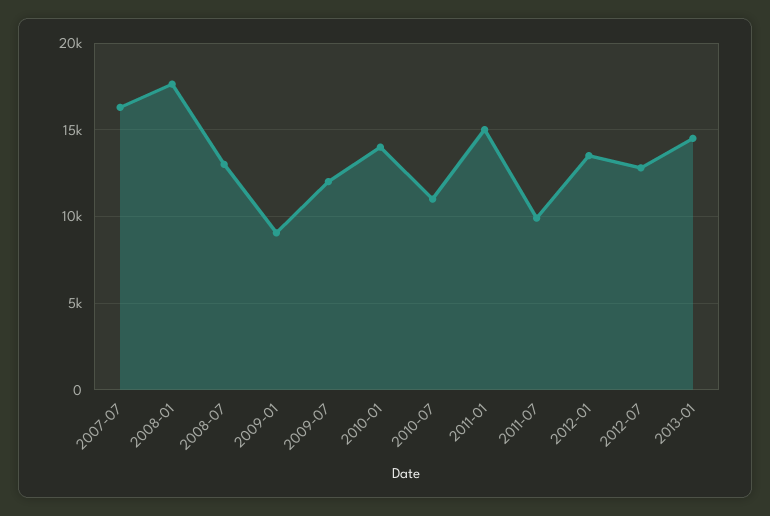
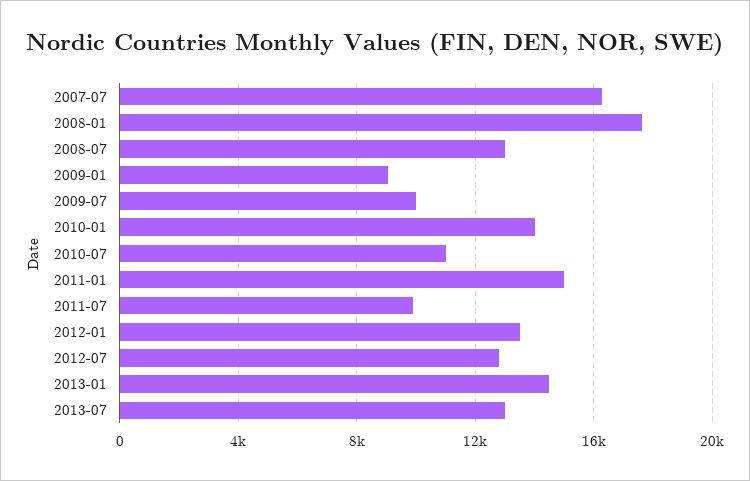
2009-07: 12000 -> 10000
2013-07: none -> 13000

